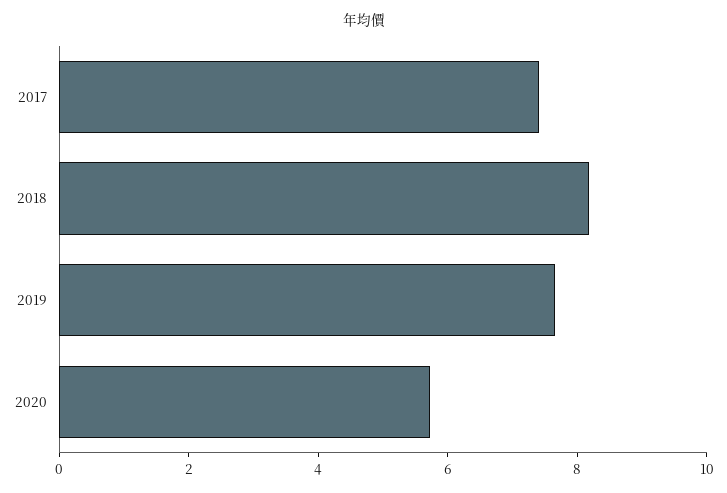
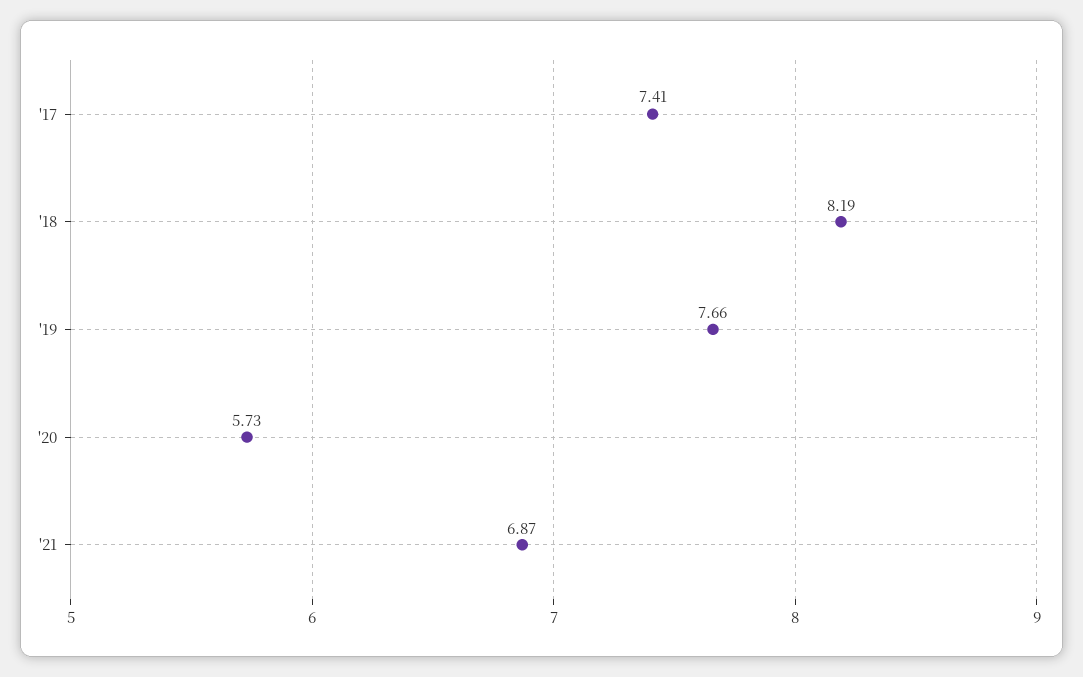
'21: none -> 6.87

